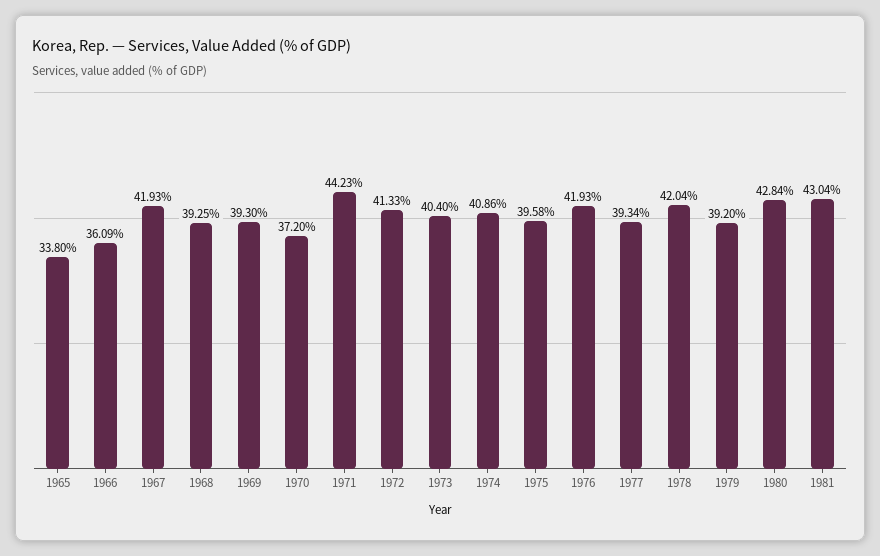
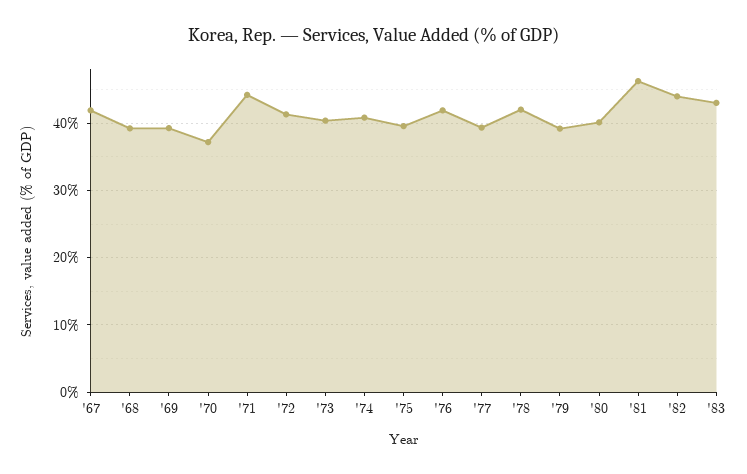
1965: 33.8 -> none
1966: 36.09 -> none
1980: 42.84 -> 40
1981: 43.04 -> 46
'82: none -> 44
'83: none -> 43

